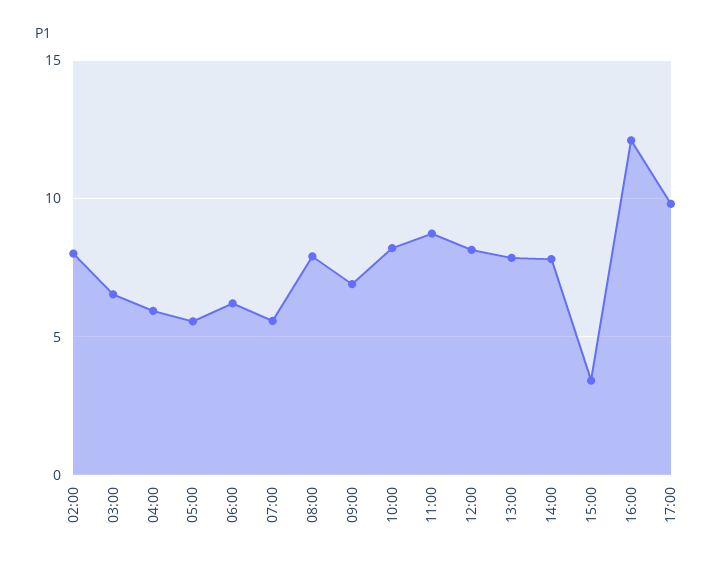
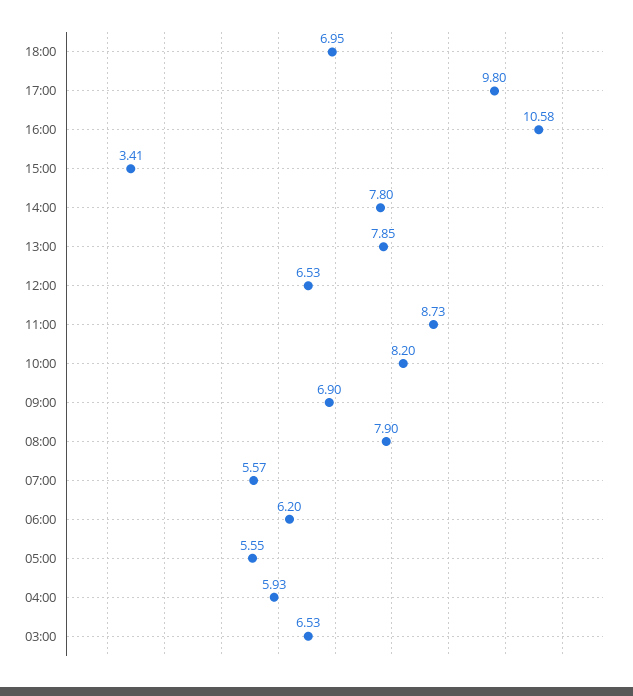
02:00: 8 -> none
12:00: 8 -> 6.53
16:00: 12 -> 10.58
18:00: none -> 6.95

